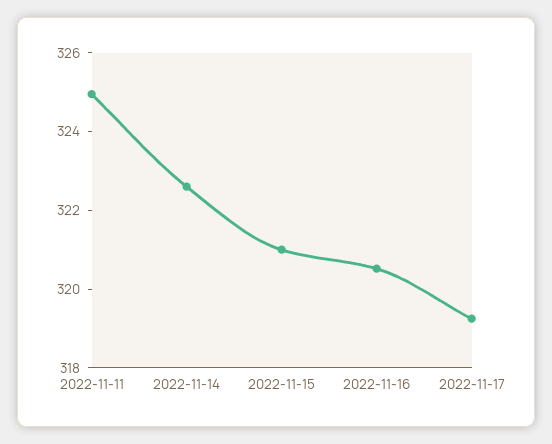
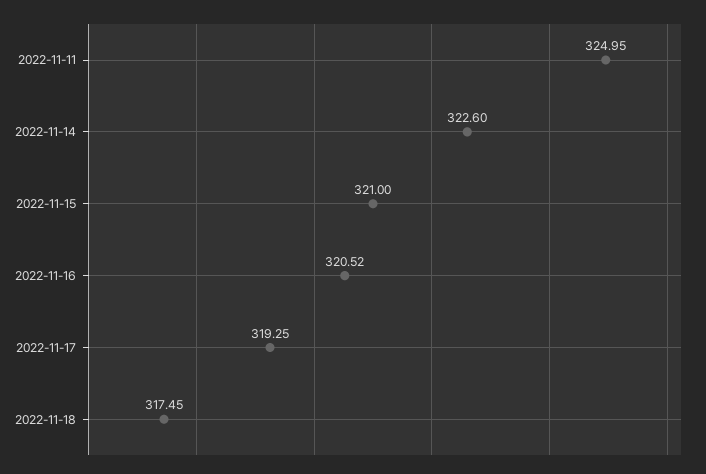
2022-11-18: none -> 317.45

